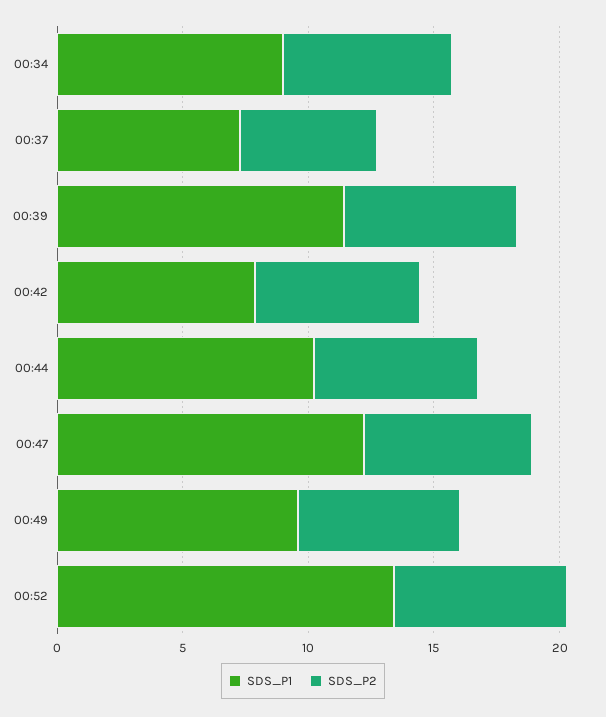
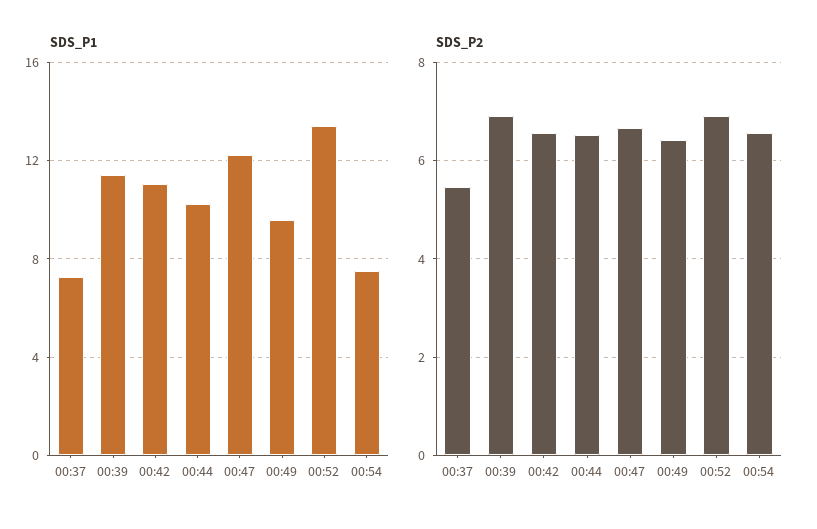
SDS_P1, 00:34: 9 -> none
SDS_P2, 00:34: 7 -> none
SDS_P1, 00:42: 8 -> 11
SDS_P1, 00:54: none -> 7.5
SDS_P2, 00:54: none -> 6.6

